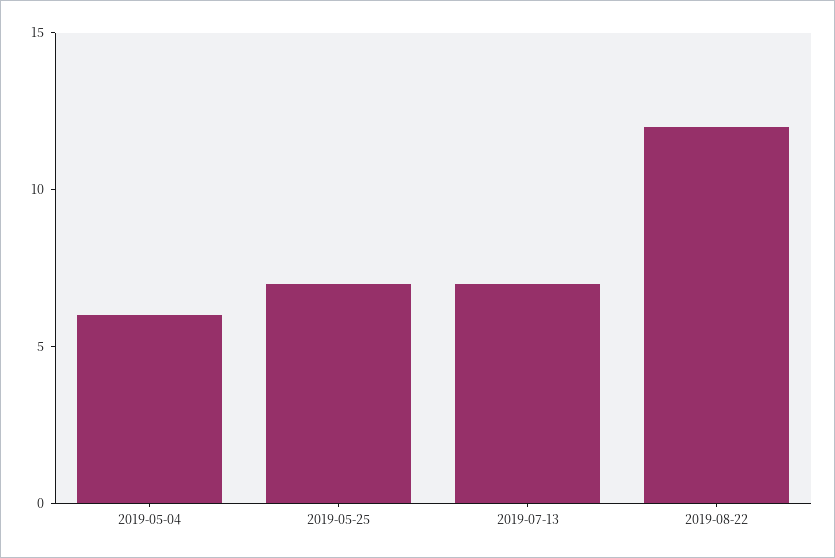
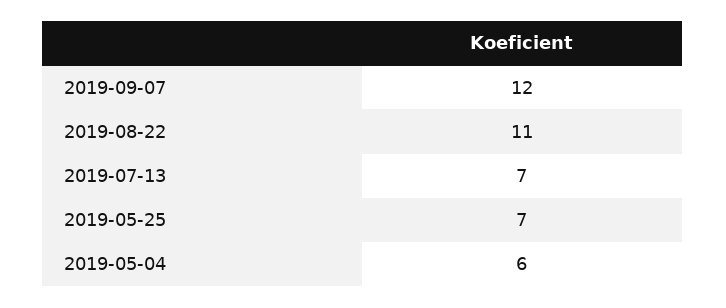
2019-08-22: 12 -> 11
2019-09-07: none -> 12

